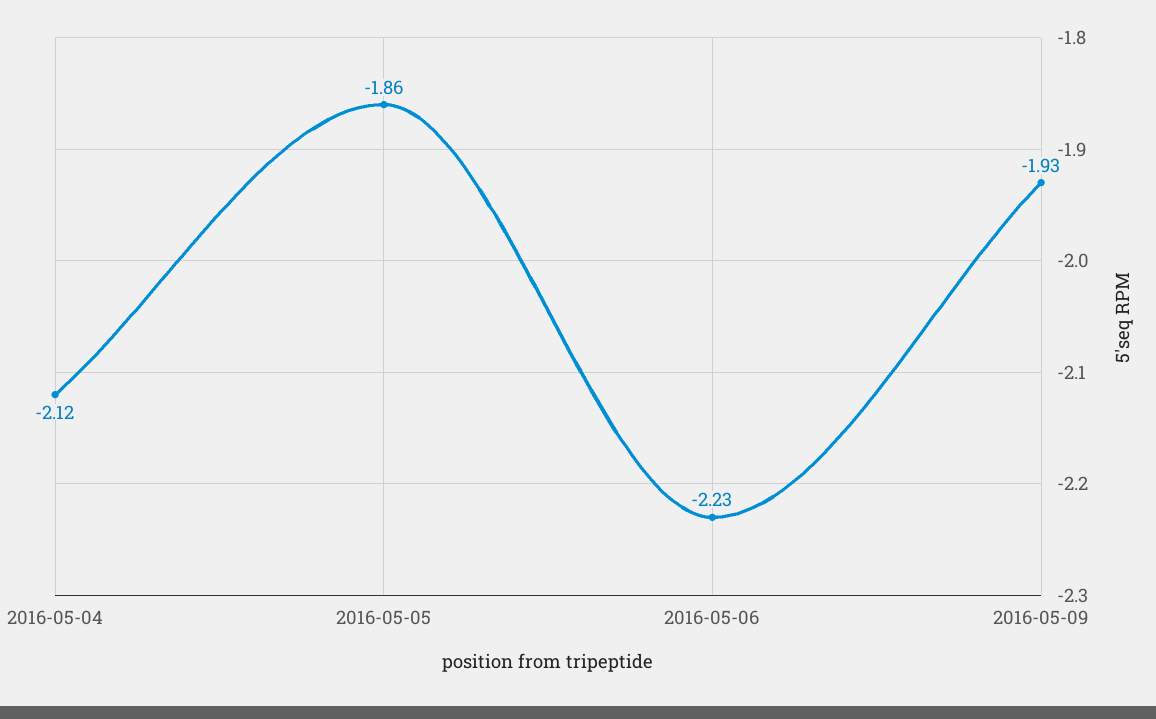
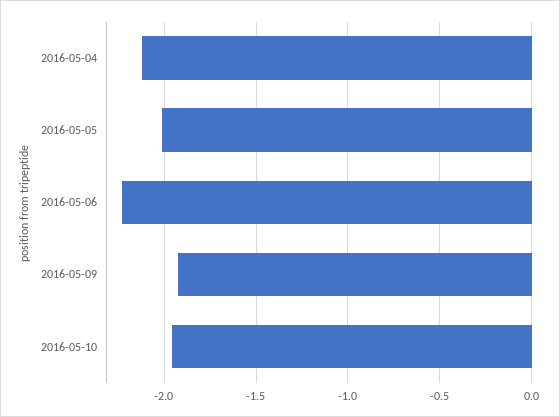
2016-05-05: -1.86 -> -2
2016-05-10: none -> -1.95

